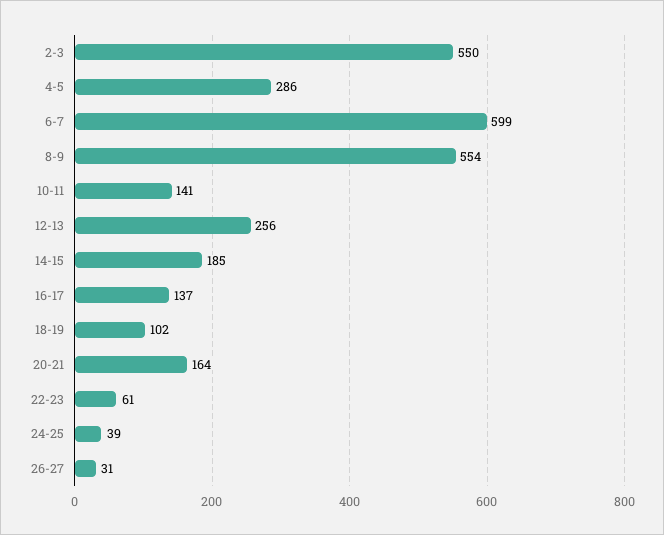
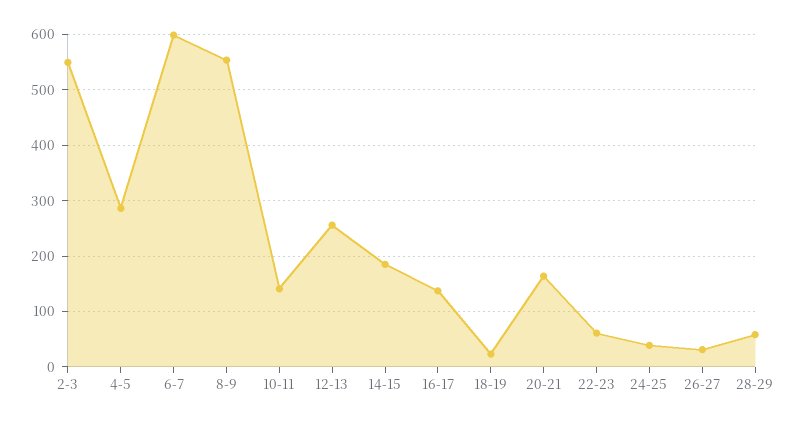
18-19: 102 -> 20
28-29: none -> 60

